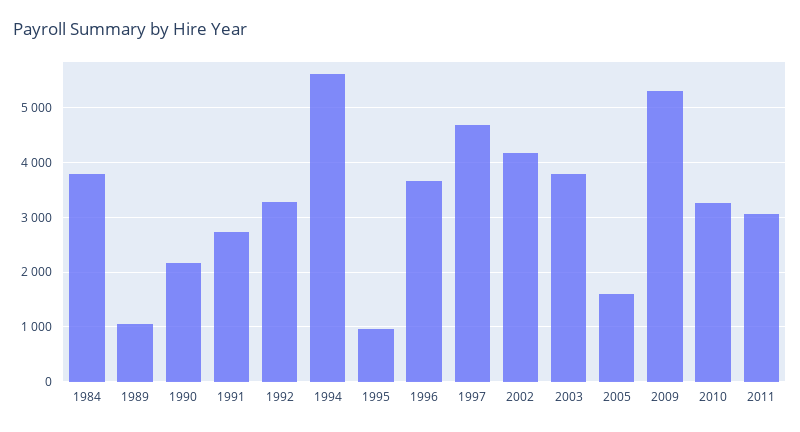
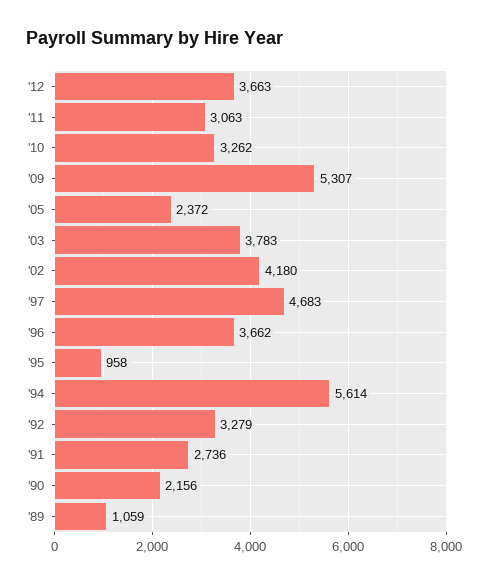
1984: 3800 -> none
2005: 1600 -> 2372
'12: none -> 3663

